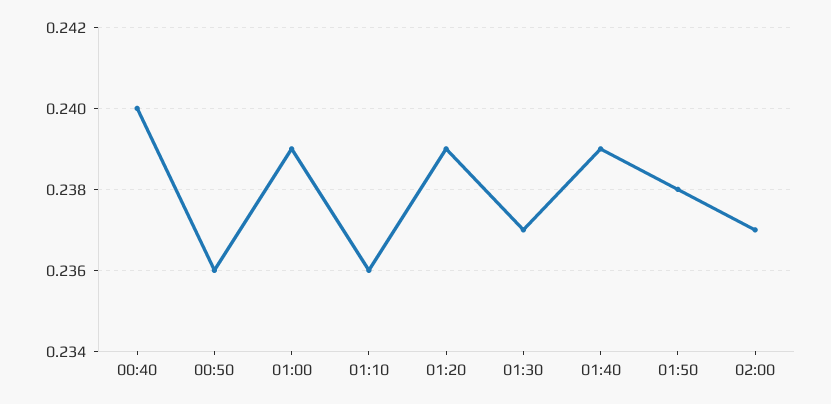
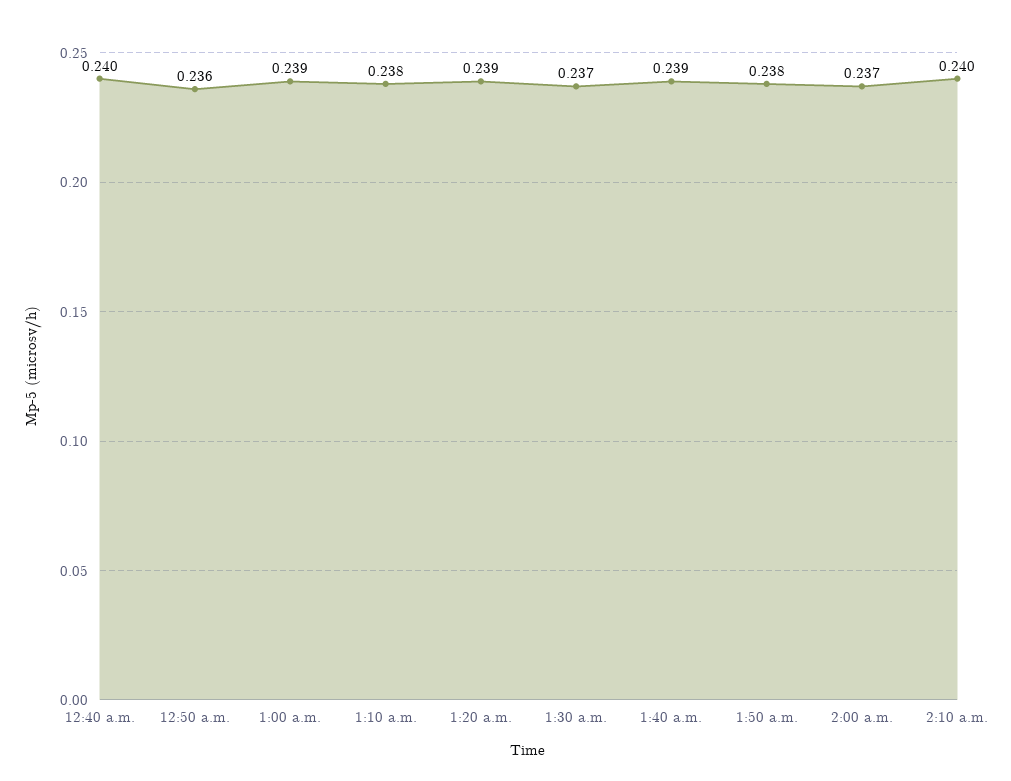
01:10: 0.236 -> 0.238
2:10 a.m.: none -> 0.24

